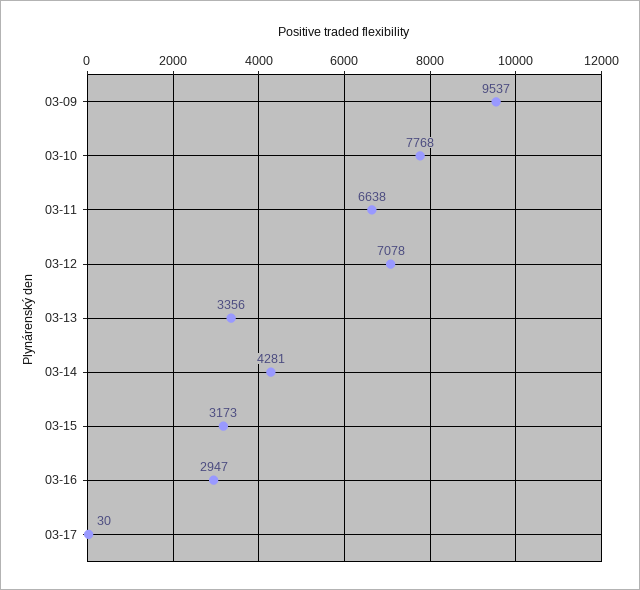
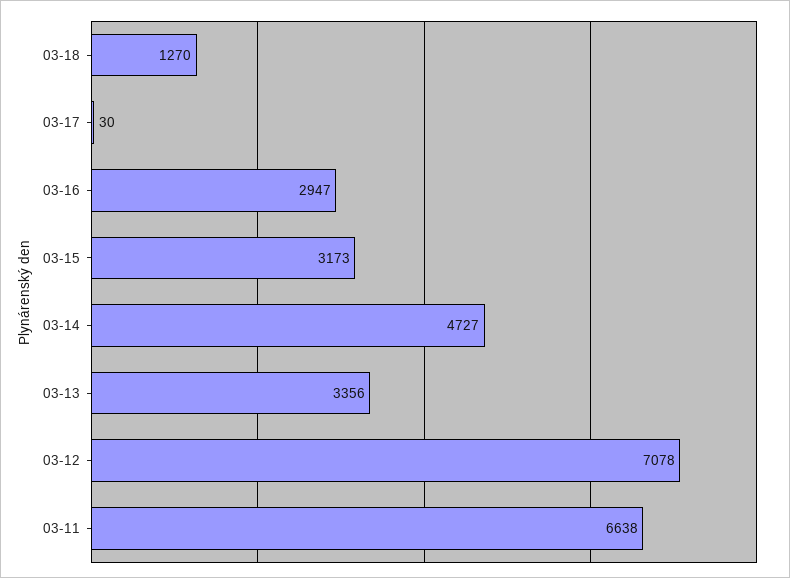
03-09: 9537 -> none
03-10: 7768 -> none
03-14: 4281 -> 4727
03-18: none -> 1270

